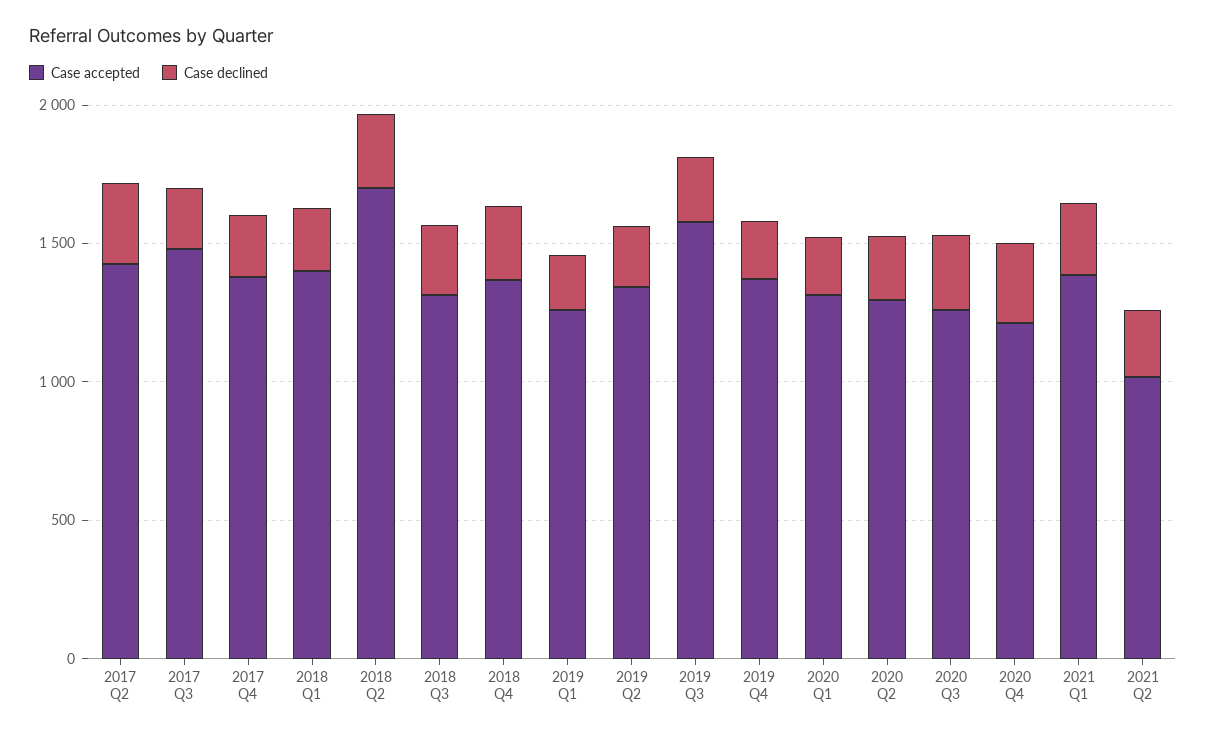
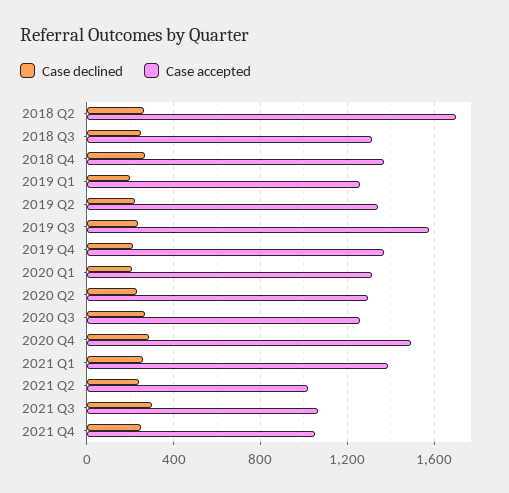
Case accepted, 2017 Q2: 1400 -> none
Case declined, 2017 Q2: 300 -> none
Case accepted, 2017 Q3: 1500 -> none
Case declined, 2017 Q3: 200 -> none
Case accepted, 2017 Q4: 1400 -> none
Case declined, 2017 Q4: 200 -> none
Case accepted, 2018 Q1: 1400 -> none
Case declined, 2018 Q1: 200 -> none
Case accepted, 2020 Q4: 1200 -> 1500
Case declined, 2021 Q3: none -> 300
Case accepted, 2021 Q3: none -> 1050
Case declined, 2021 Q4: none -> 250
Case accepted, 2021 Q4: none -> 1050

